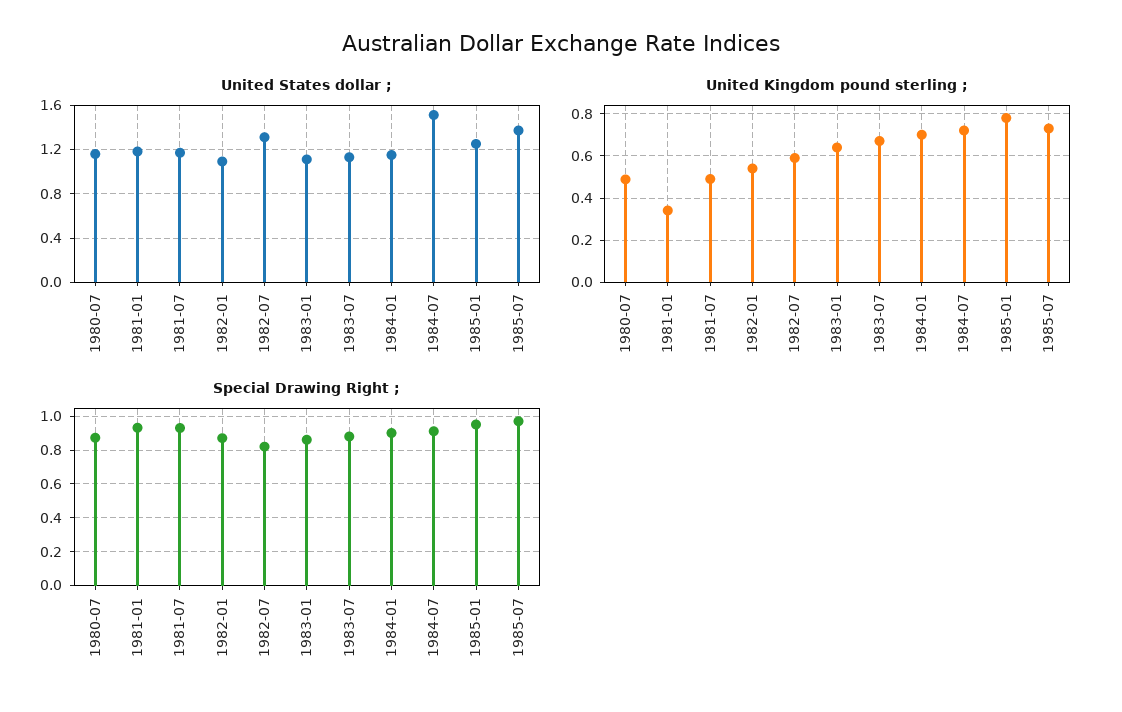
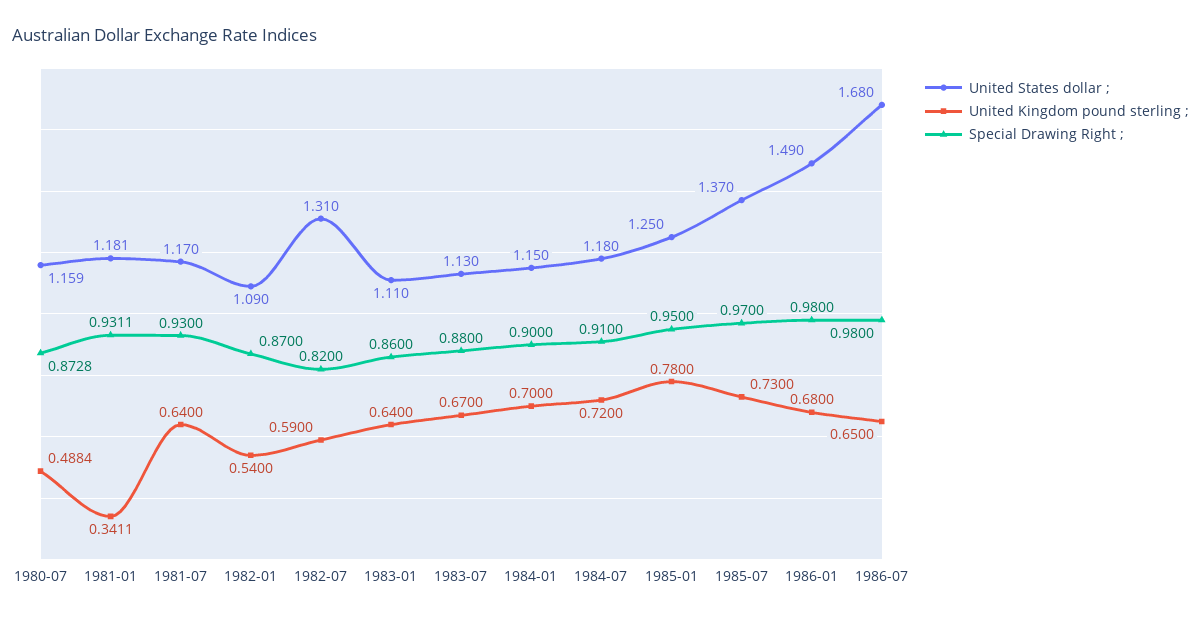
United States dollar ;, 1984-07: 1.5 -> 1.18
United Kingdom pound sterling ;, 1981-07: 0.5 -> 0.64
United States dollar ;, 1986-01: none -> 1.49
United Kingdom pound sterling ;, 1986-01: none -> 0.68
Special Drawing Right ;, 1986-01: none -> 0.98
United States dollar ;, 1986-07: none -> 1.68
United Kingdom pound sterling ;, 1986-07: none -> 0.65
Special Drawing Right ;, 1986-07: none -> 0.98

